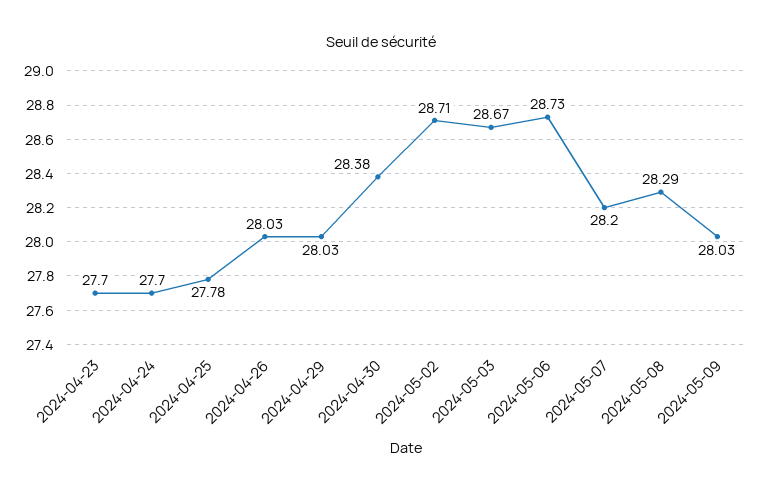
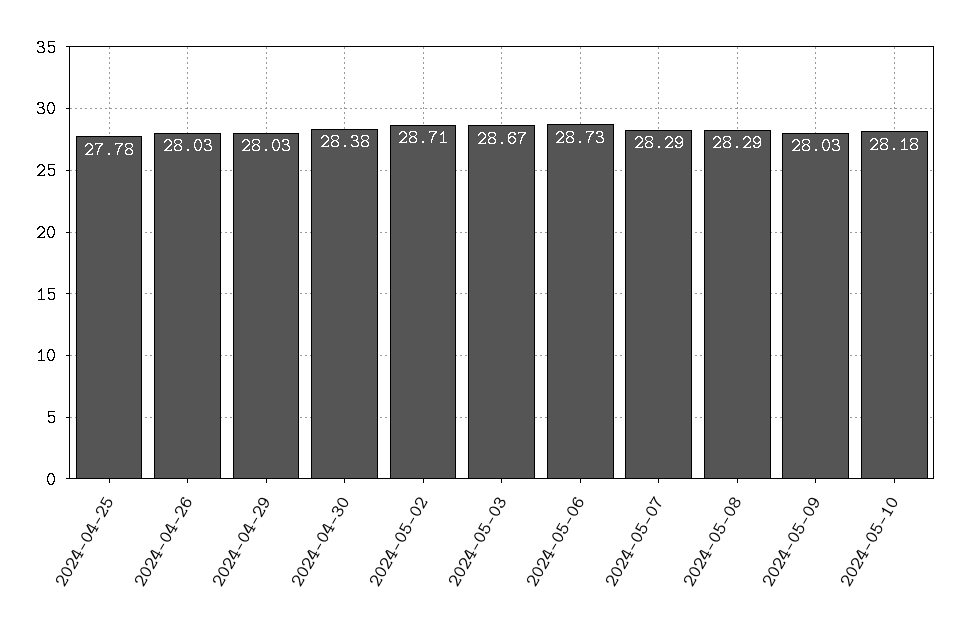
2024-04-23: 27.7 -> none
2024-04-24: 27.7 -> none
2024-05-07: 28.2 -> 28.29
2024-05-10: none -> 28.18

